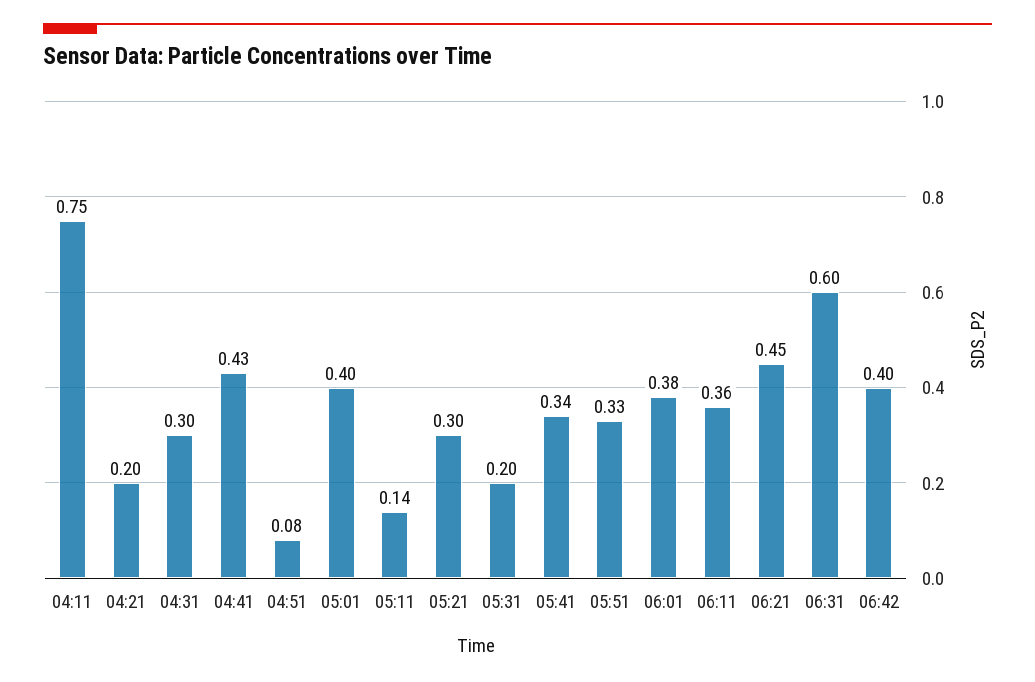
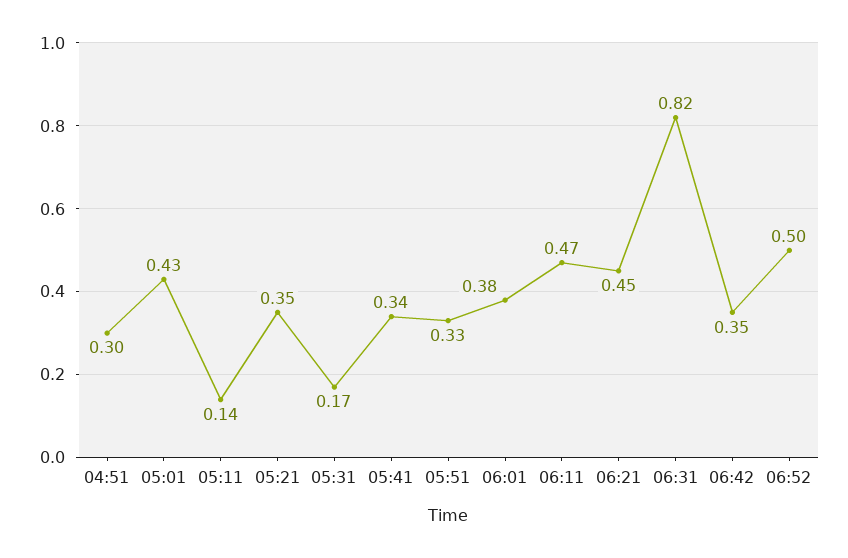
04:11: 0.75 -> none
04:21: 0.2 -> none
04:31: 0.3 -> none
04:41: 0.43 -> none
04:51: 0.08 -> 0.3
05:01: 0.4 -> 0.43
05:21: 0.3 -> 0.35
05:31: 0.2 -> 0.17
06:11: 0.36 -> 0.47
06:31: 0.6 -> 0.82
06:42: 0.4 -> 0.35
06:52: none -> 0.5

